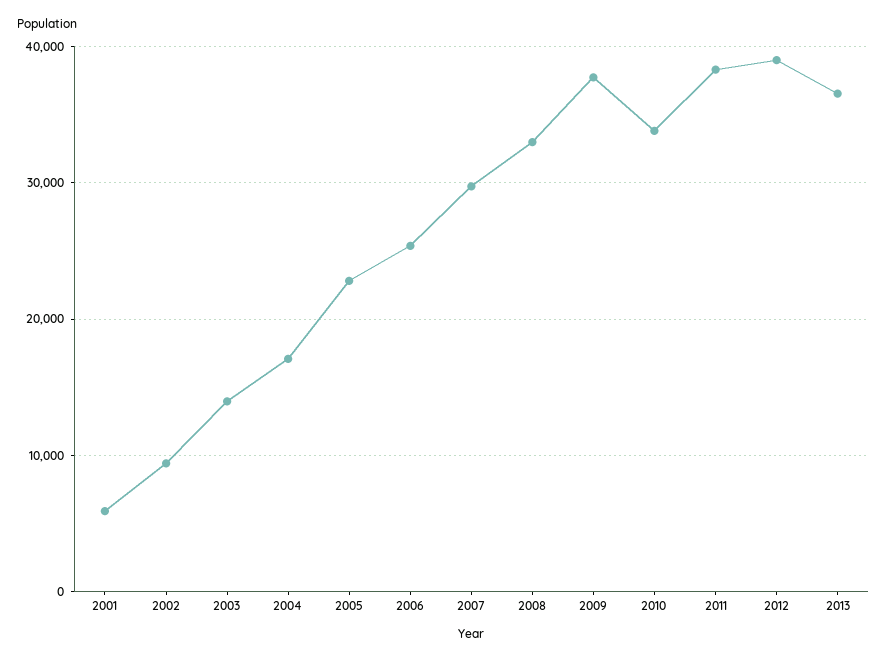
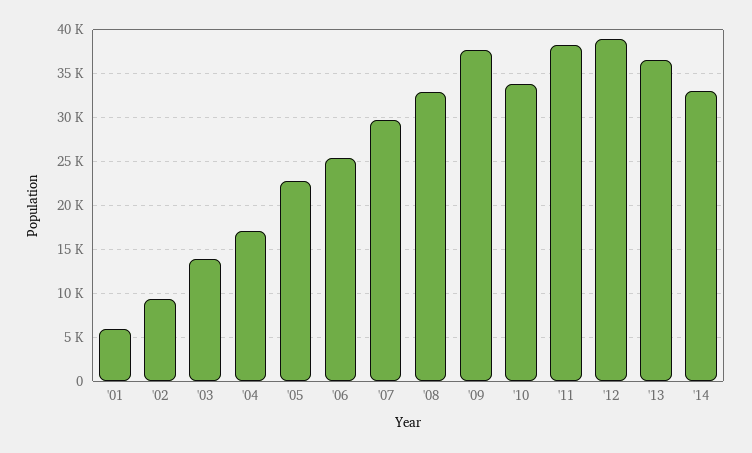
'14: none -> 33000

